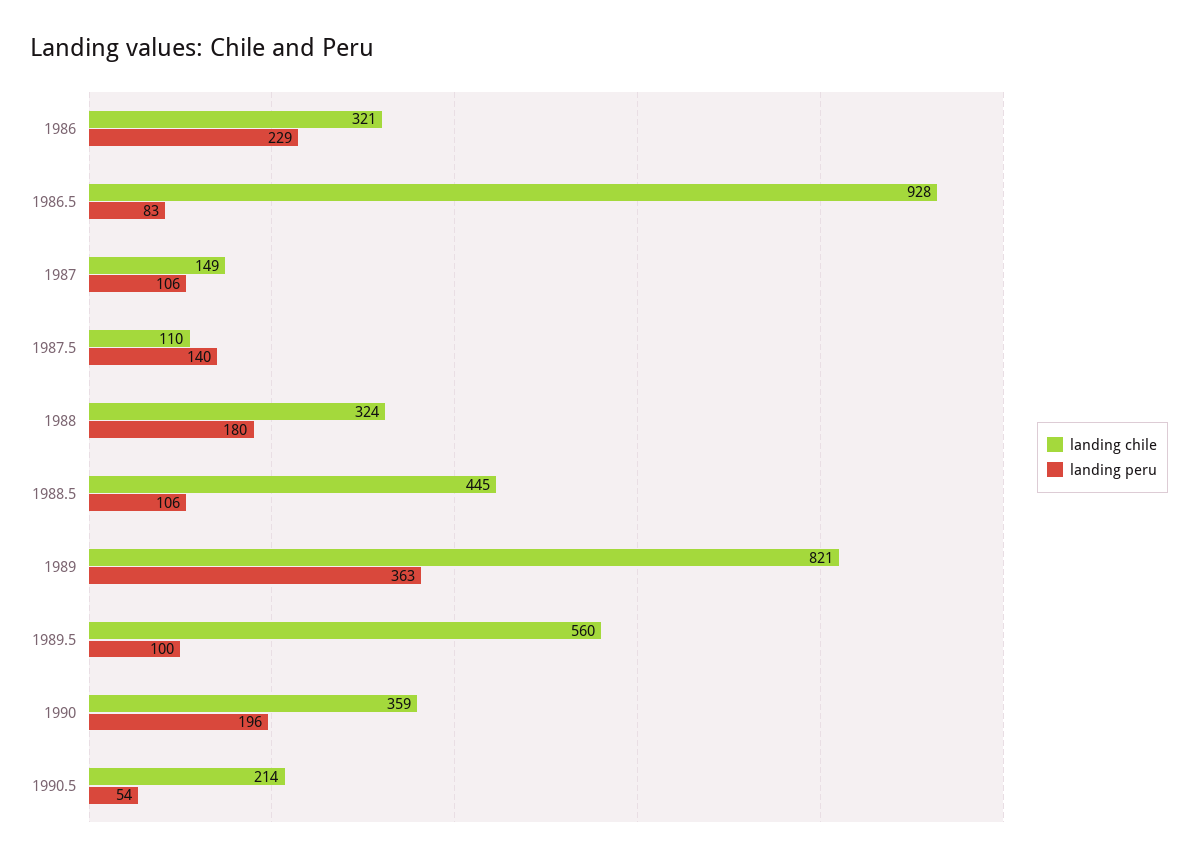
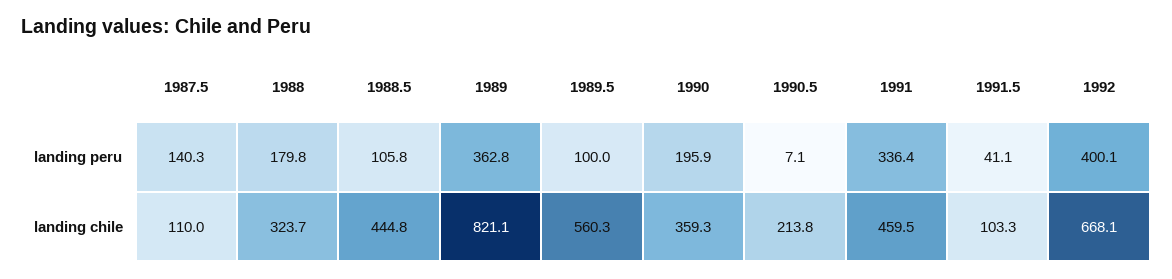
landing chile, 1986: 321 -> none
landing peru, 1986: 229 -> none
landing chile, 1986.5: 928 -> none
landing peru, 1986.5: 83 -> none
landing chile, 1987: 149 -> none
landing peru, 1987: 106 -> none
landing peru, 1990.5: 54 -> 7.1
landing peru, 1991: none -> 336.4
landing peru, 1991.5: none -> 41.1
landing peru, 1992: none -> 400.1
landing chile, 1991: none -> 459.5
landing chile, 1991.5: none -> 103.3
landing chile, 1992: none -> 668.1

